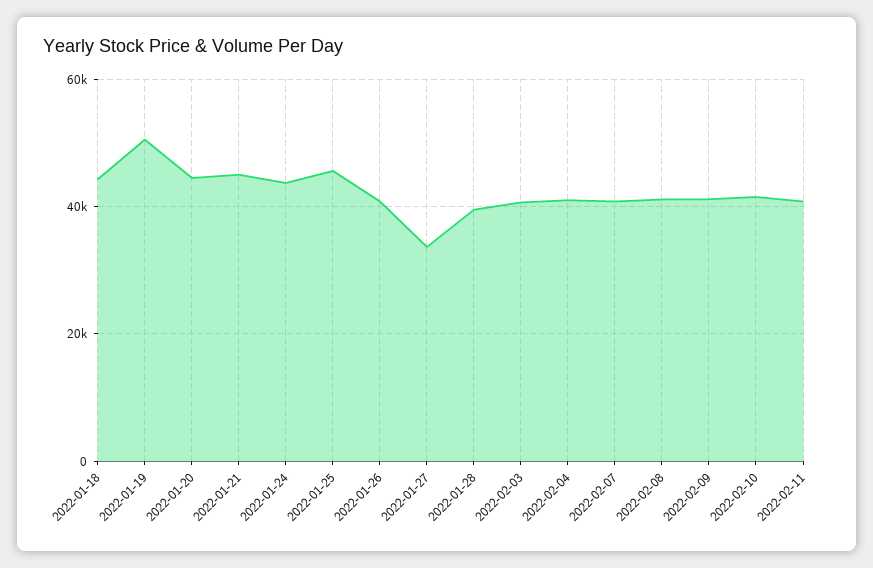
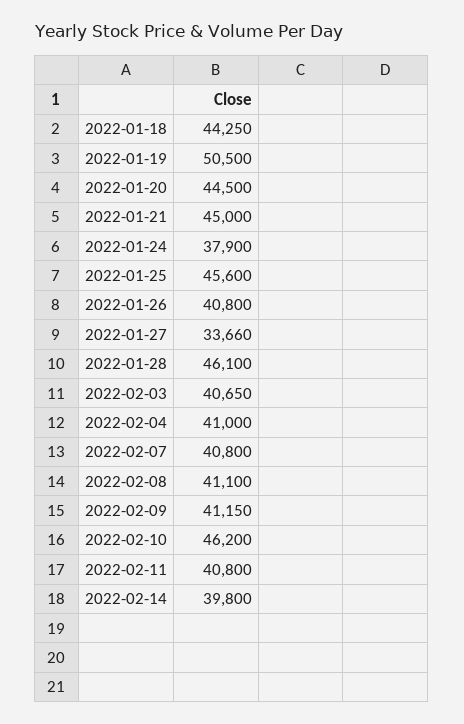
2022-01-24: 44000 -> 37900
2022-01-28: 40000 -> 46100
2022-02-10: 42000 -> 46200
2022-02-14: none -> 39800

